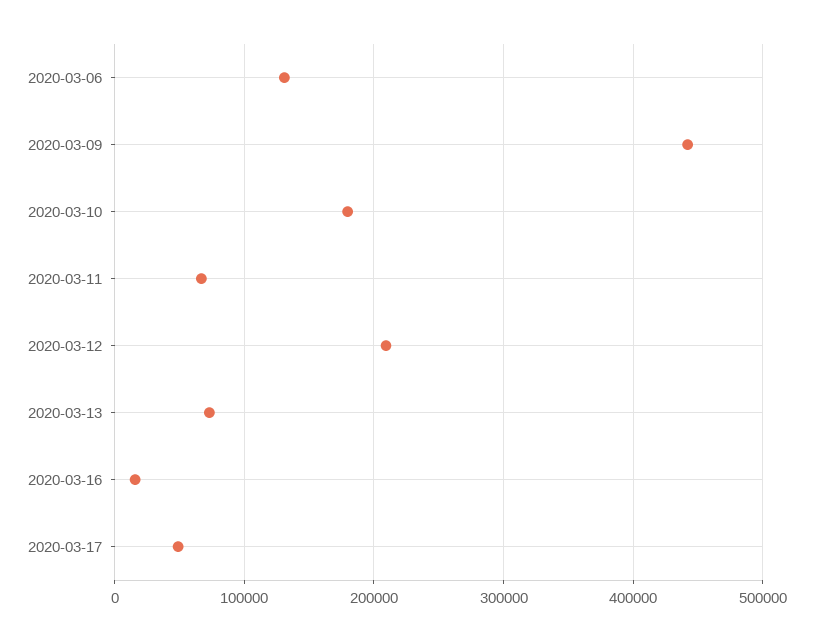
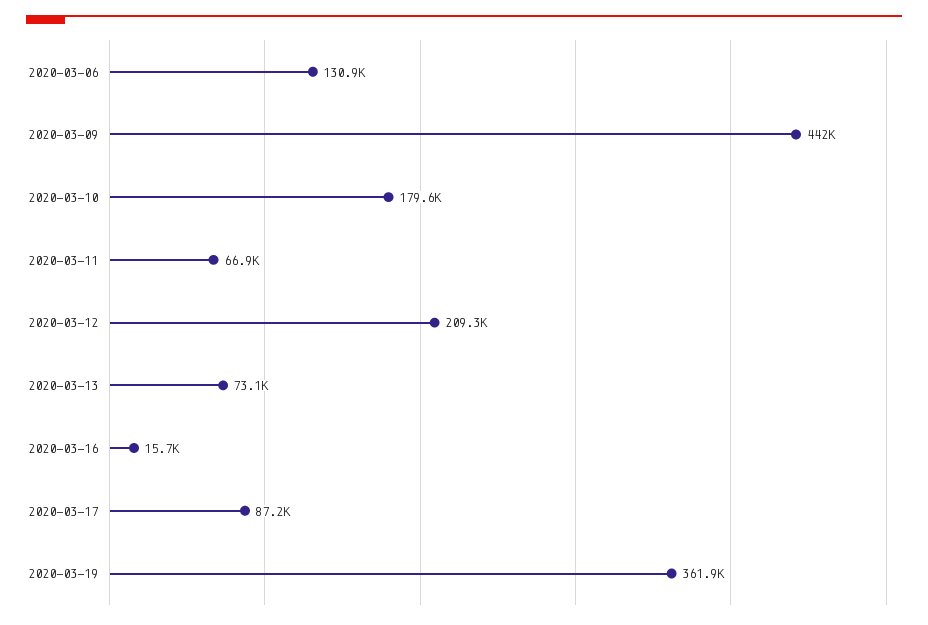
2020-03-17: 50000 -> 87200
2020-03-19: none -> 361900

